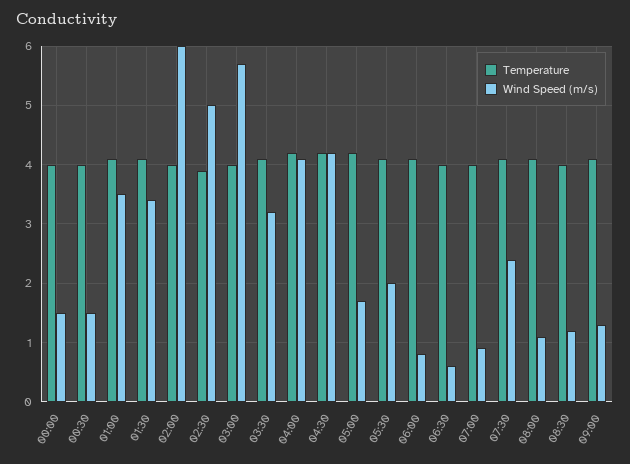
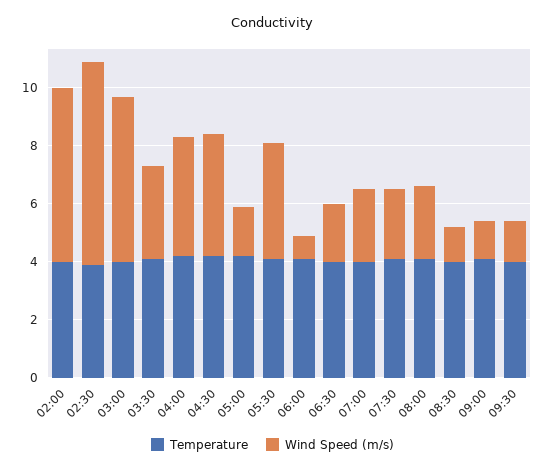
Temperature, 00:00: 4 -> none
Wind Speed (m/s), 00:00: 1.5 -> none
Temperature, 00:30: 4 -> none
Wind Speed (m/s), 00:30: 1.5 -> none
Temperature, 01:00: 4 -> none
Wind Speed (m/s), 01:00: 3.5 -> none
Temperature, 01:30: 4 -> none
Wind Speed (m/s), 01:30: 3.5 -> none
Wind Speed (m/s), 02:30: 5 -> 7
Wind Speed (m/s), 05:30: 2 -> 4
Wind Speed (m/s), 06:30: 0.5 -> 2
Wind Speed (m/s), 07:00: 1 -> 2.5
Wind Speed (m/s), 08:00: 1 -> 2.5
Temperature, 09:30: none -> 4
Wind Speed (m/s), 09:30: none -> 1.5

